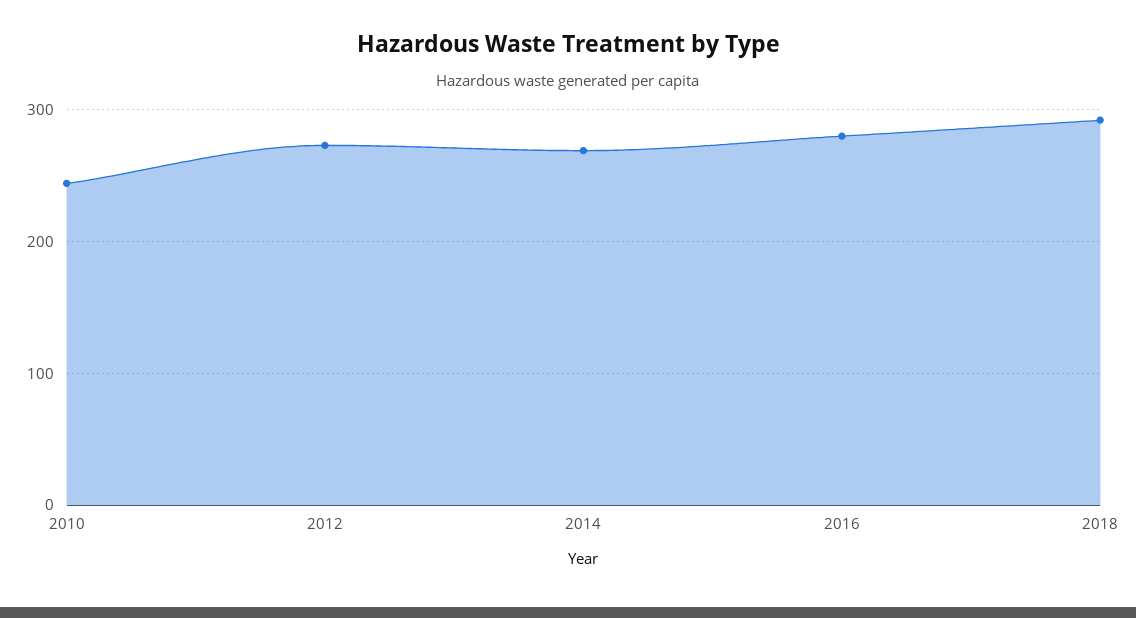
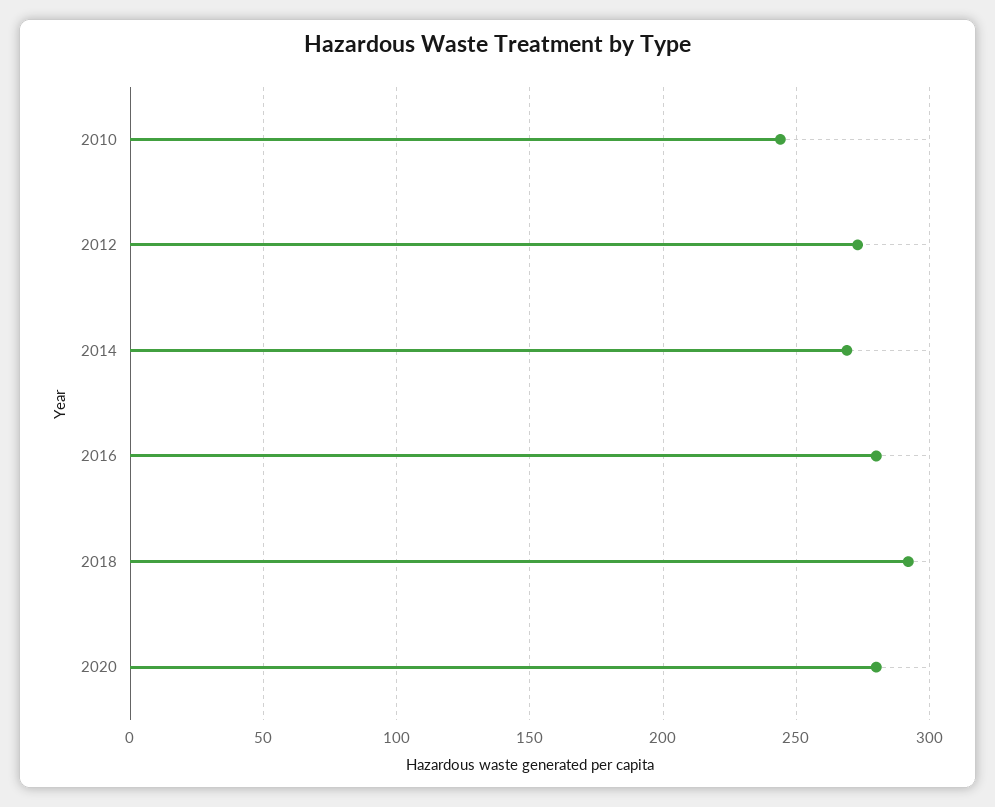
2020: none -> 280

